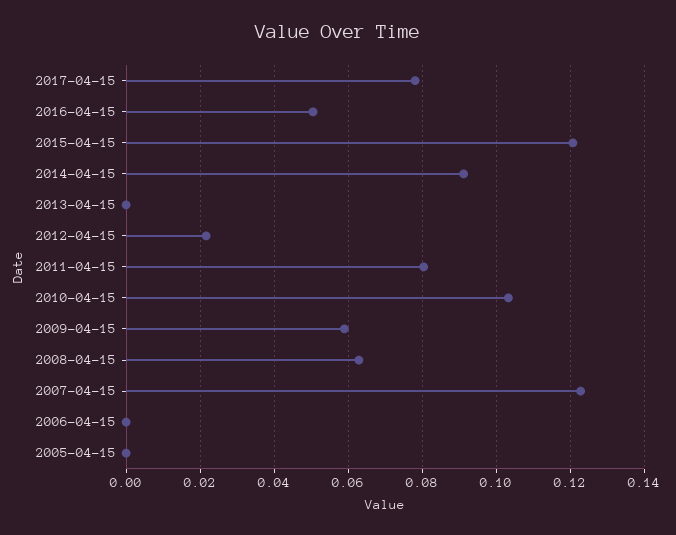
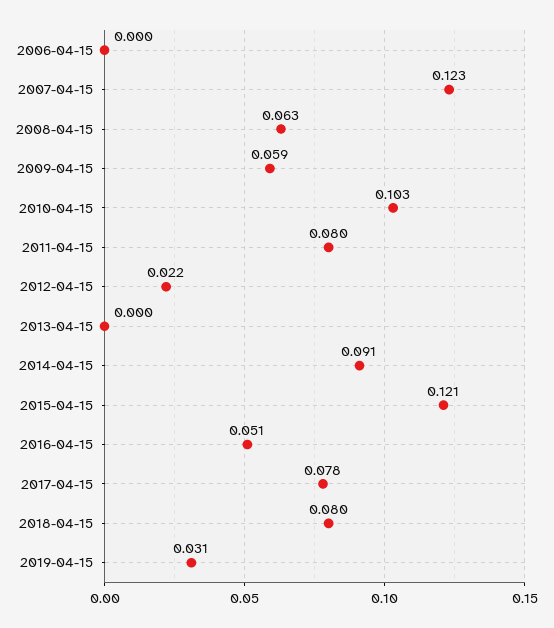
2005-04-15: 0 -> none
2018-04-15: none -> 0.08
2019-04-15: none -> 0.031

